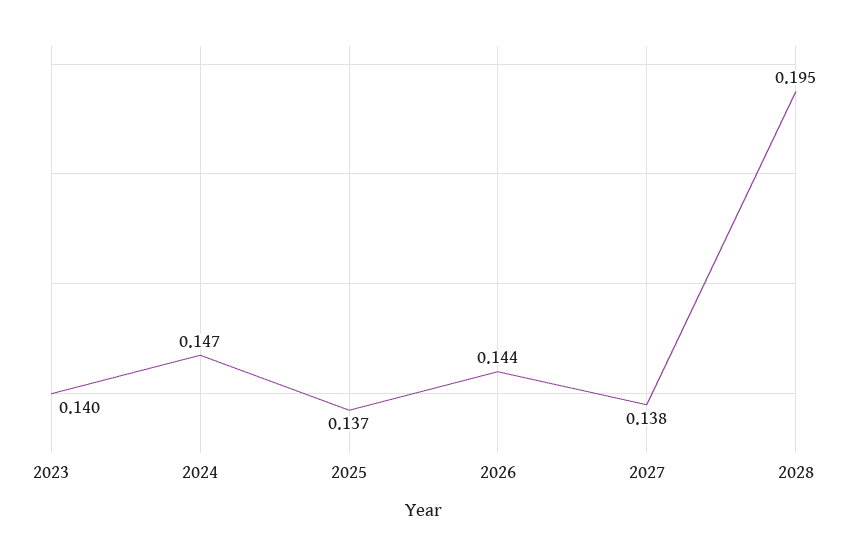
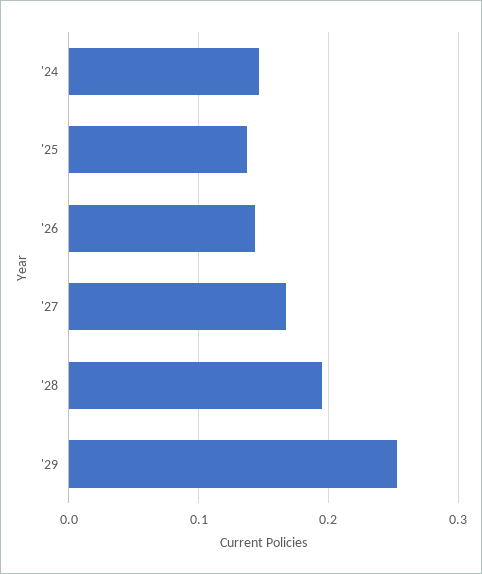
2023: 0.14 -> none
2027: 0.138 -> 0.17
'29: none -> 0.25

